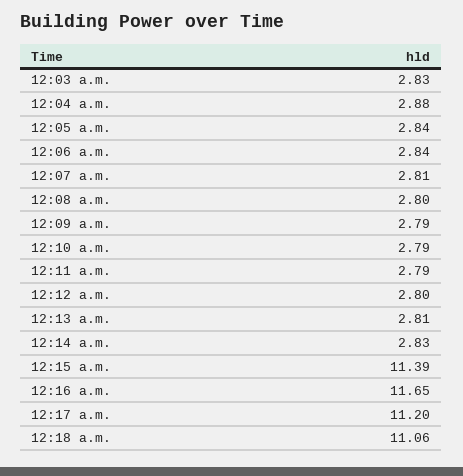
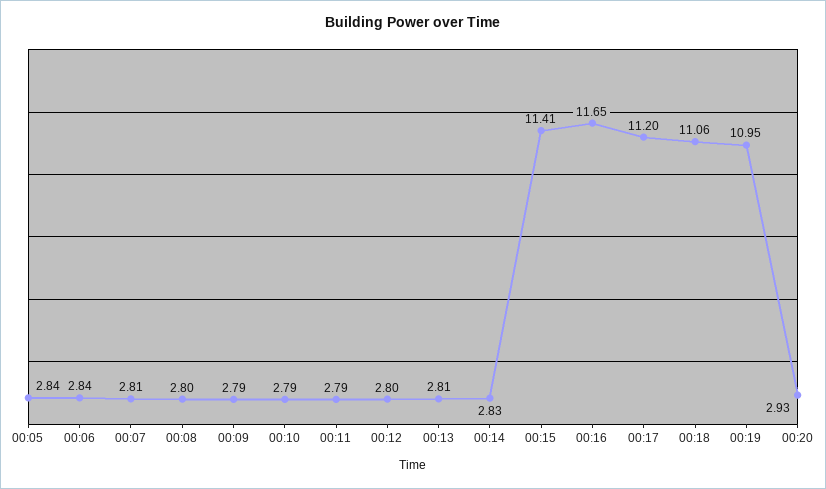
12:03 a.m.: 2.83 -> none
12:04 a.m.: 2.88 -> none
12:15 a.m.: 11.39 -> 11.41
00:19: none -> 10.95
00:20: none -> 2.93

